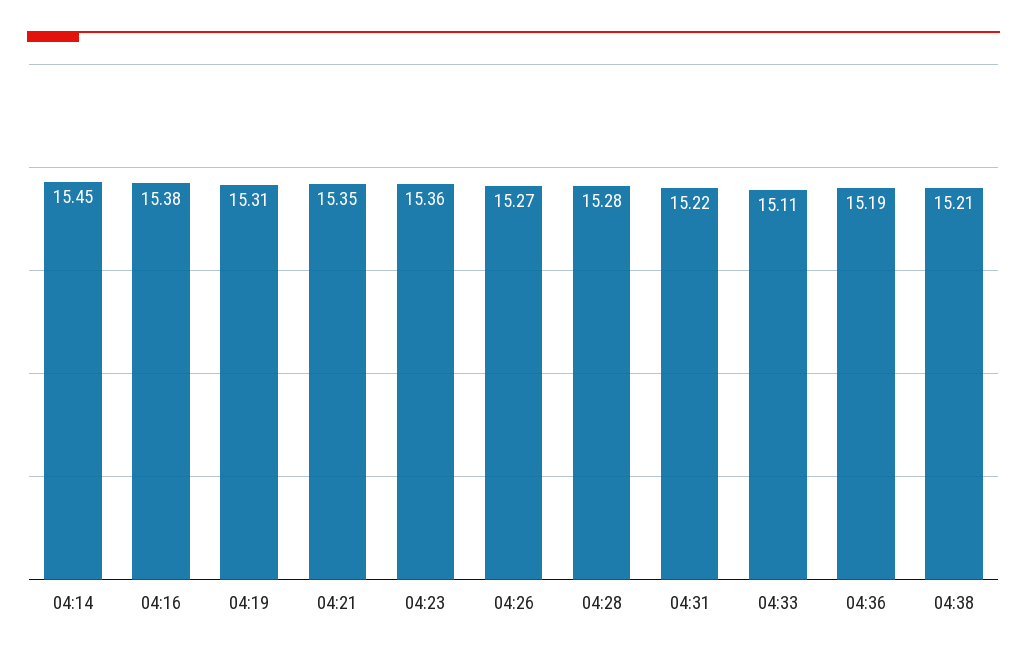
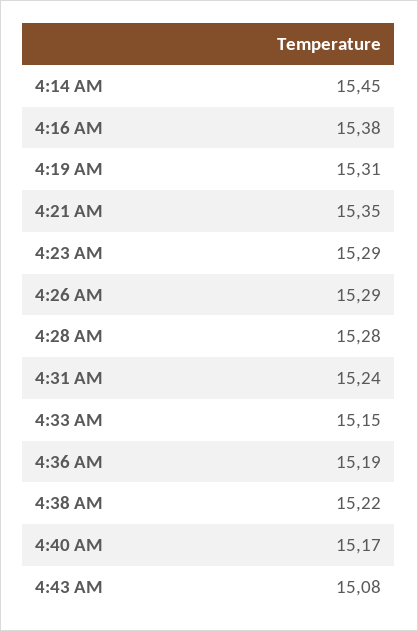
04:23: 15.36 -> 15.29
04:26: 15.27 -> 15.29
04:31: 15.22 -> 15.24
04:33: 15.11 -> 15.15
04:38: 15.21 -> 15.22
4:40 AM: none -> 15.17
4:43 AM: none -> 15.08

